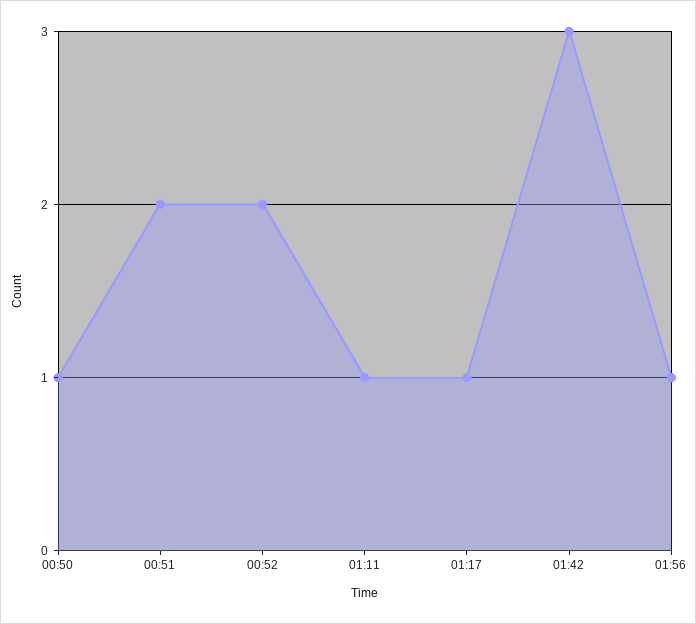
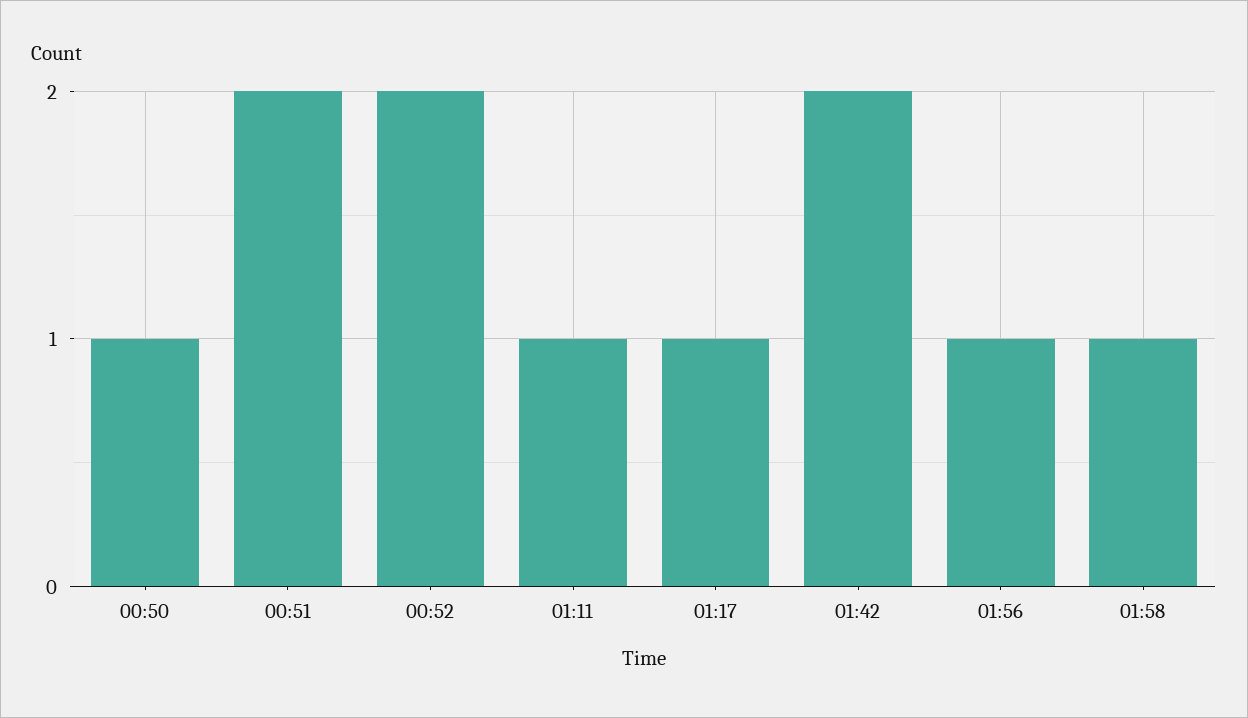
01:42: 3 -> 2
01:58: none -> 1

